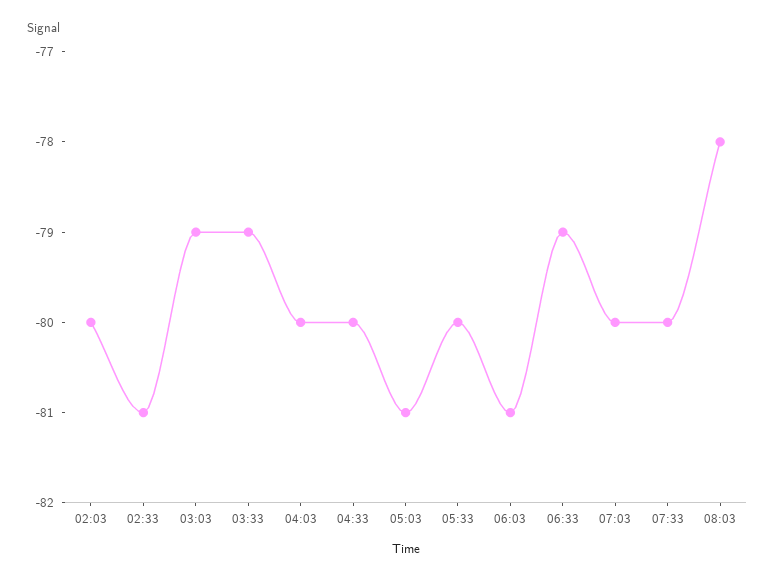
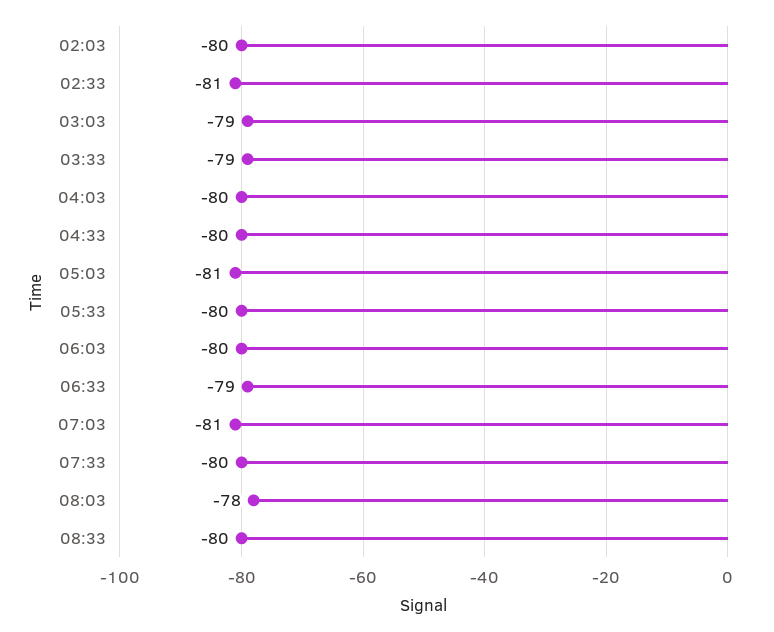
06:03: -81 -> -80
07:03: -80 -> -81
08:33: none -> -80

